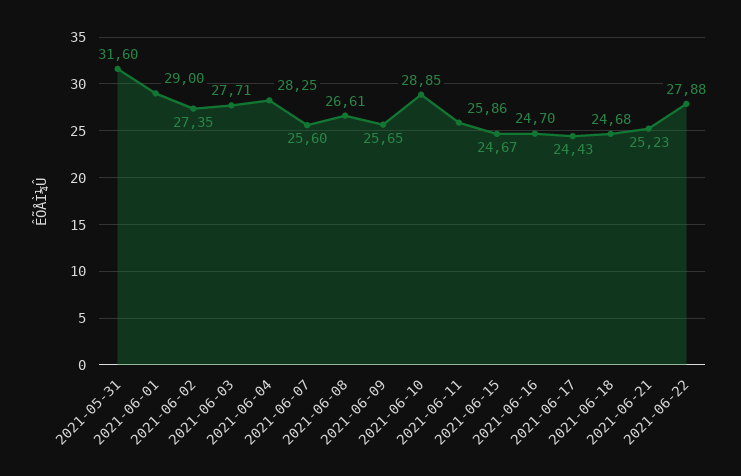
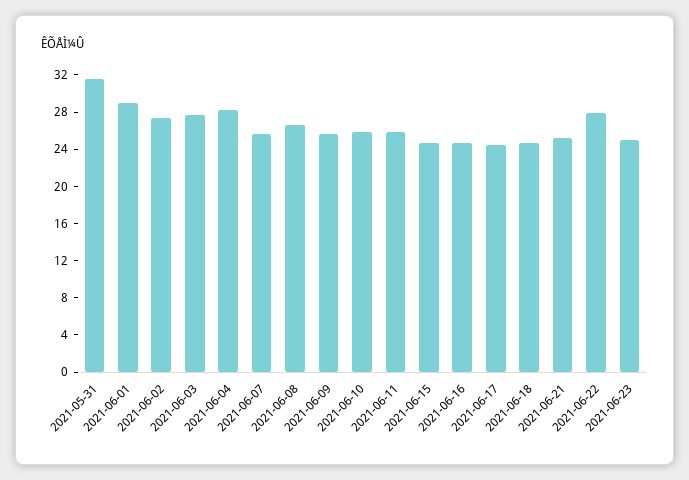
2021-06-10: 28.85 -> 26
2021-06-23: none -> 25

